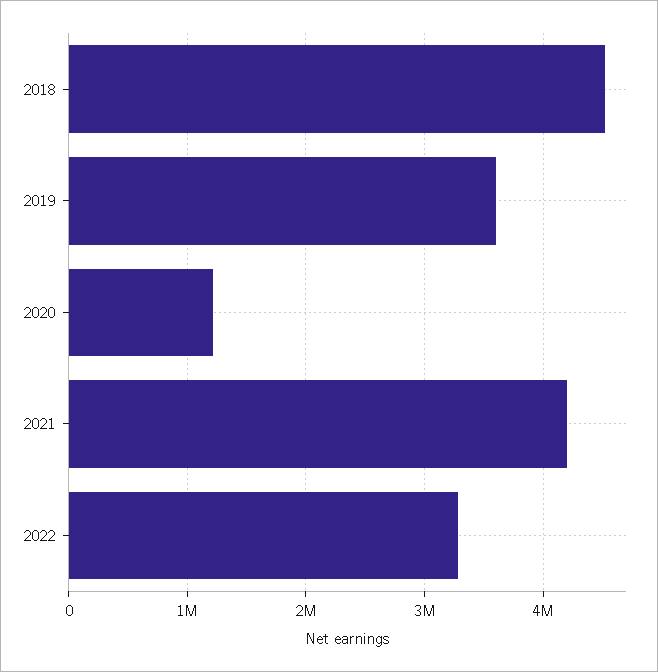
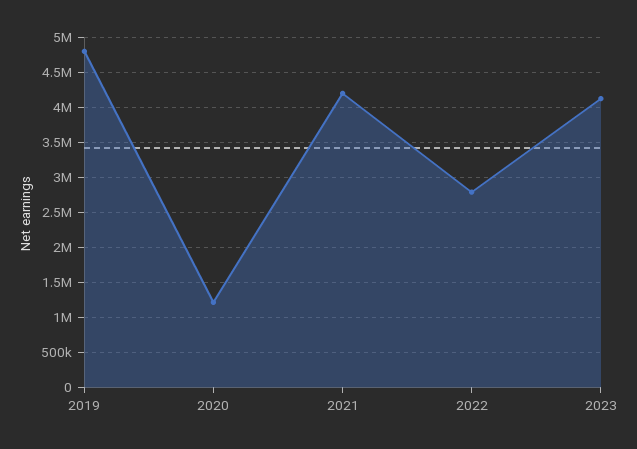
2018: 4500000 -> none
2019: 3600000 -> 4800000
2022: 3300000 -> 2800000
2023: none -> 4100000

